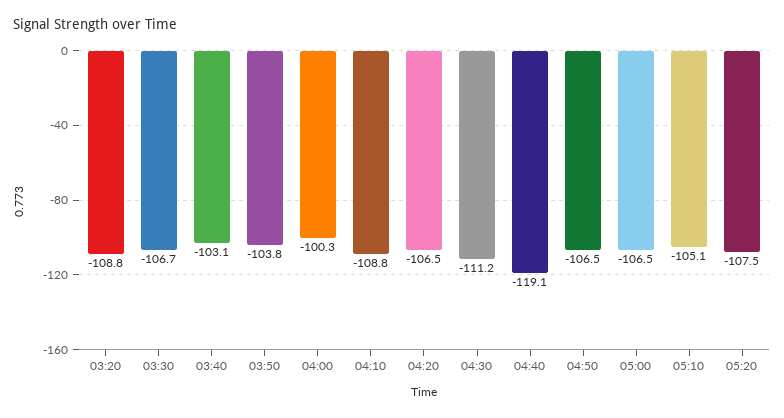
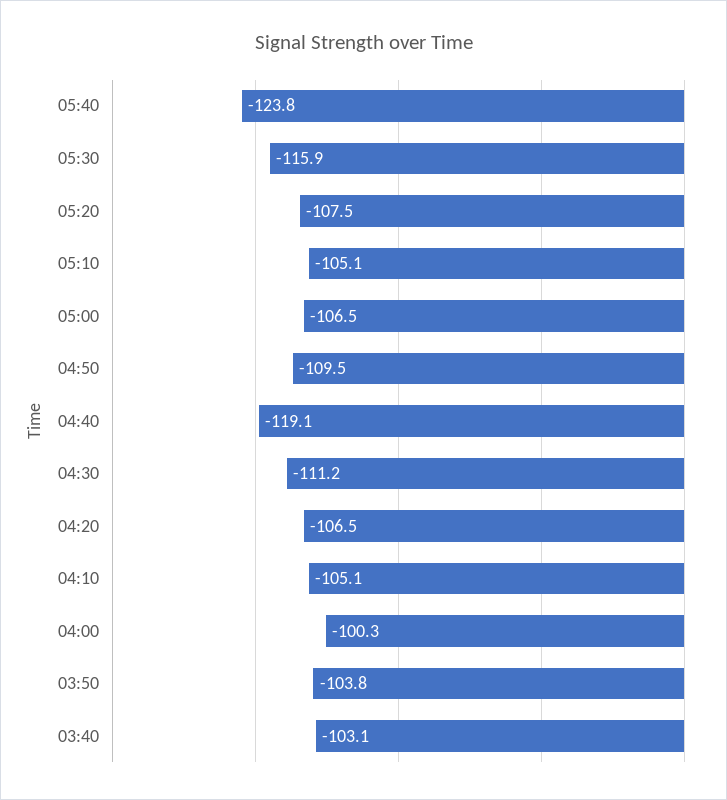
03:20: -108.8 -> none
03:30: -106.7 -> none
04:10: -108.8 -> -105.1
04:50: -106.5 -> -109.5
05:40: none -> -123.8
05:30: none -> -115.9

